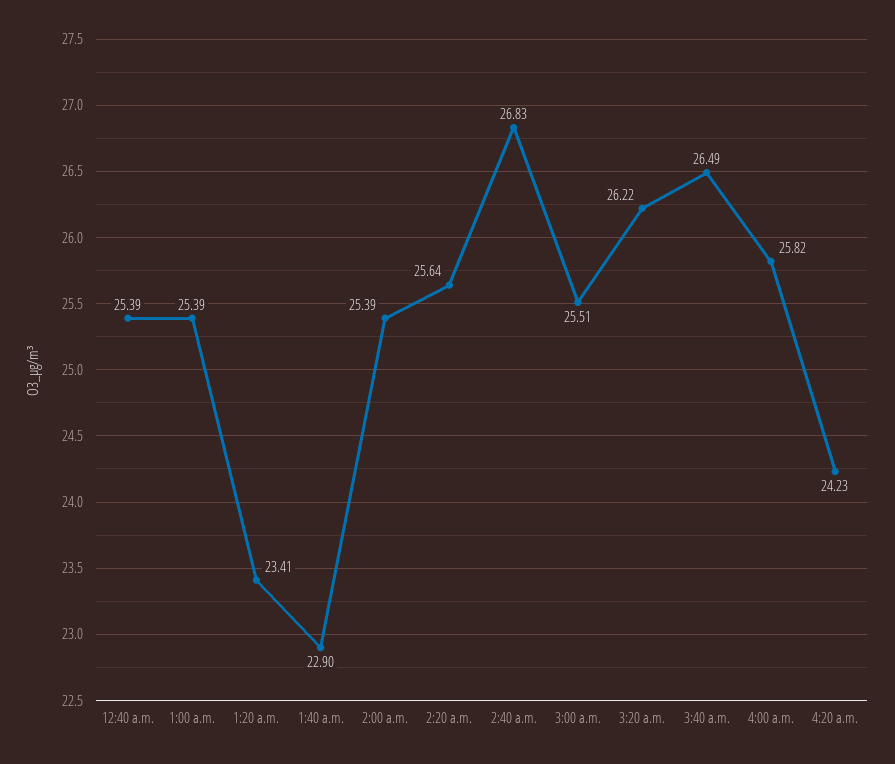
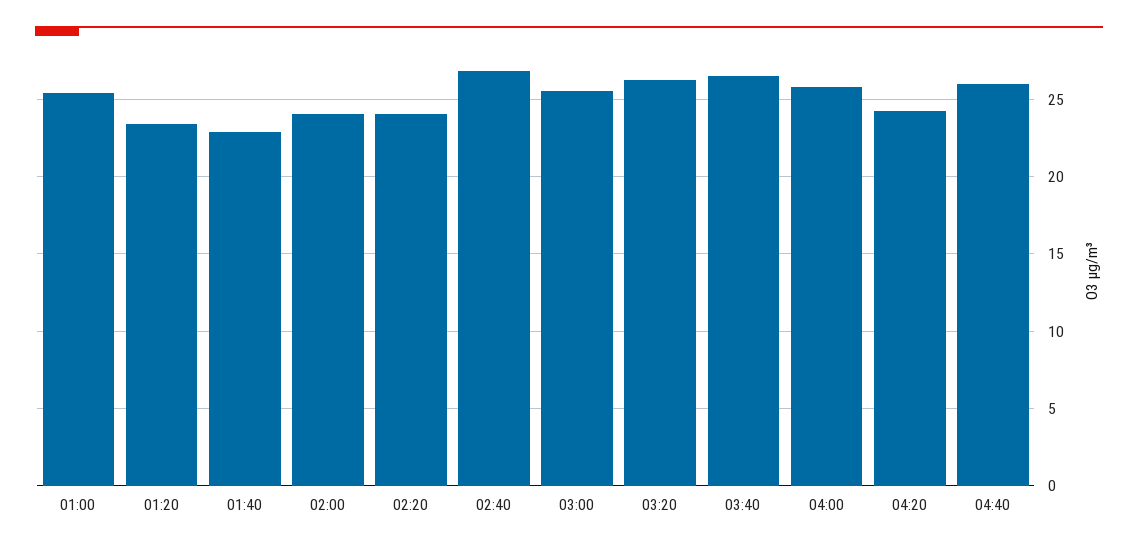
12:40 a.m.: 25.39 -> none
2:00 a.m.: 25.39 -> 24
2:20 a.m.: 25.64 -> 24
04:40: none -> 26

